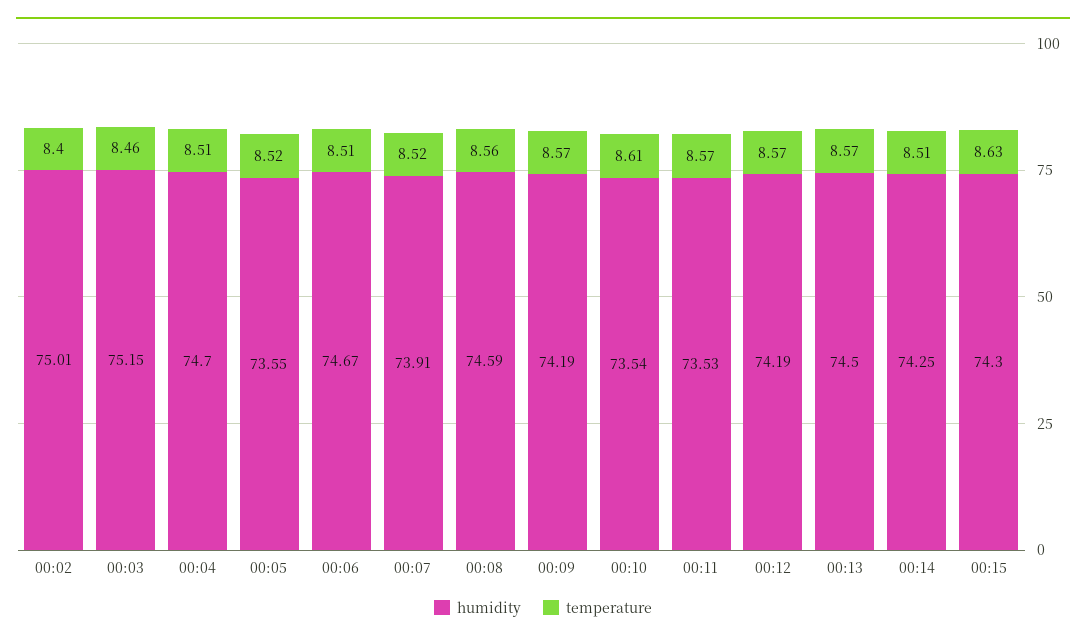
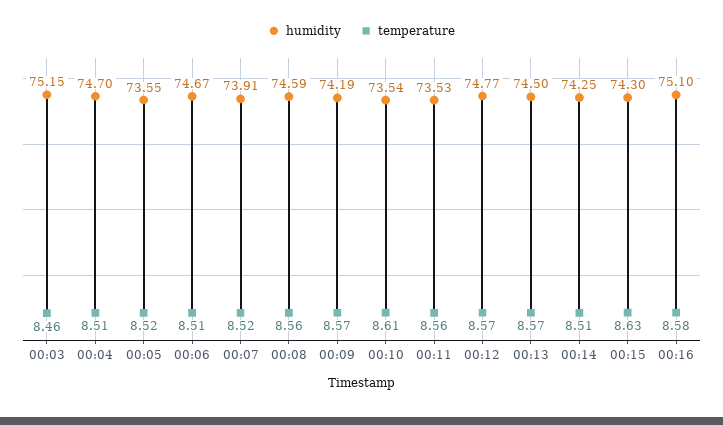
humidity, 00:02: 75.01 -> none
temperature, 00:02: 8.4 -> none
temperature, 00:11: 8.57 -> 8.56
humidity, 00:12: 74.19 -> 74.77
humidity, 00:16: none -> 75.1
temperature, 00:16: none -> 8.58

